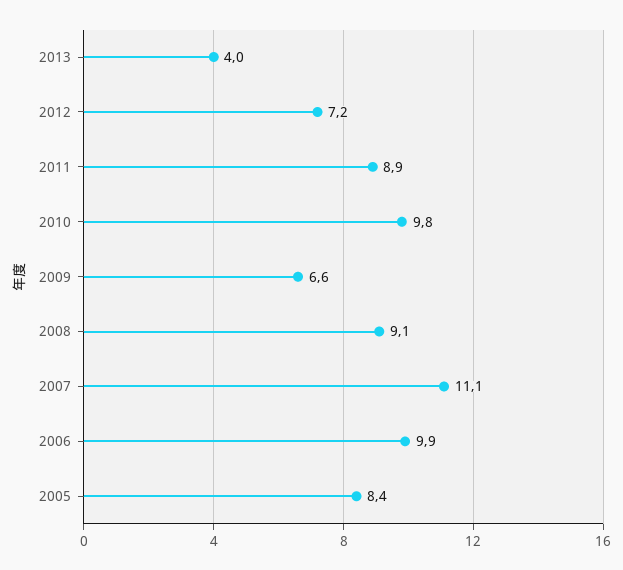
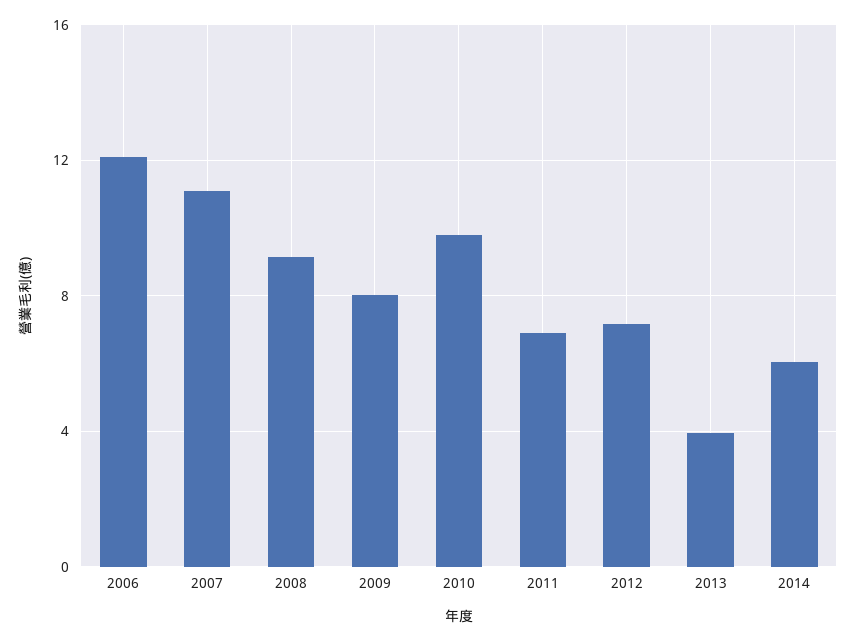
2011: 8.9 -> 7
2009: 6.6 -> 8
2006: 9.9 -> 12
2005: 8.4 -> none
2014: none -> 6

